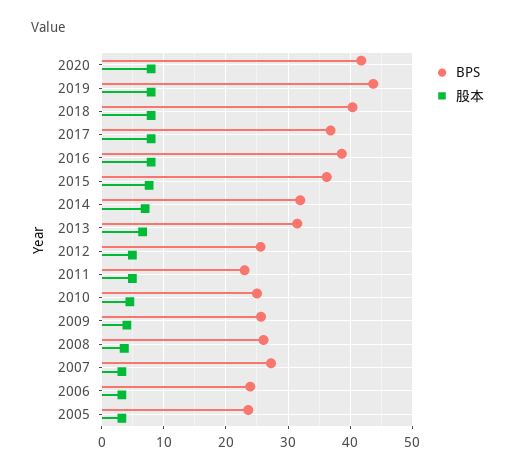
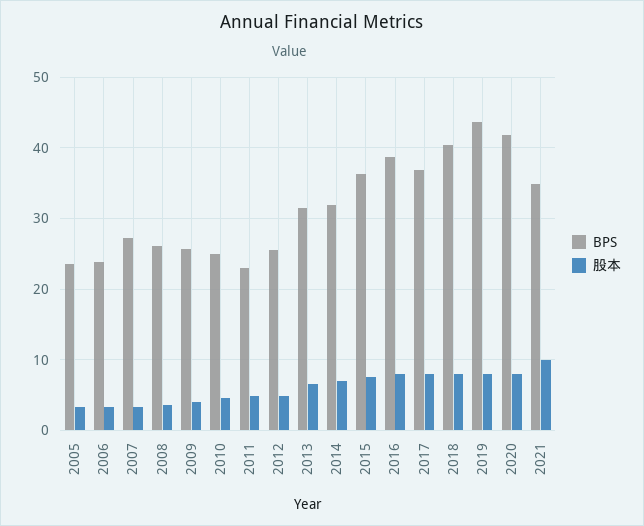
BPS, 2021: none -> 35
股本, 2021: none -> 10

